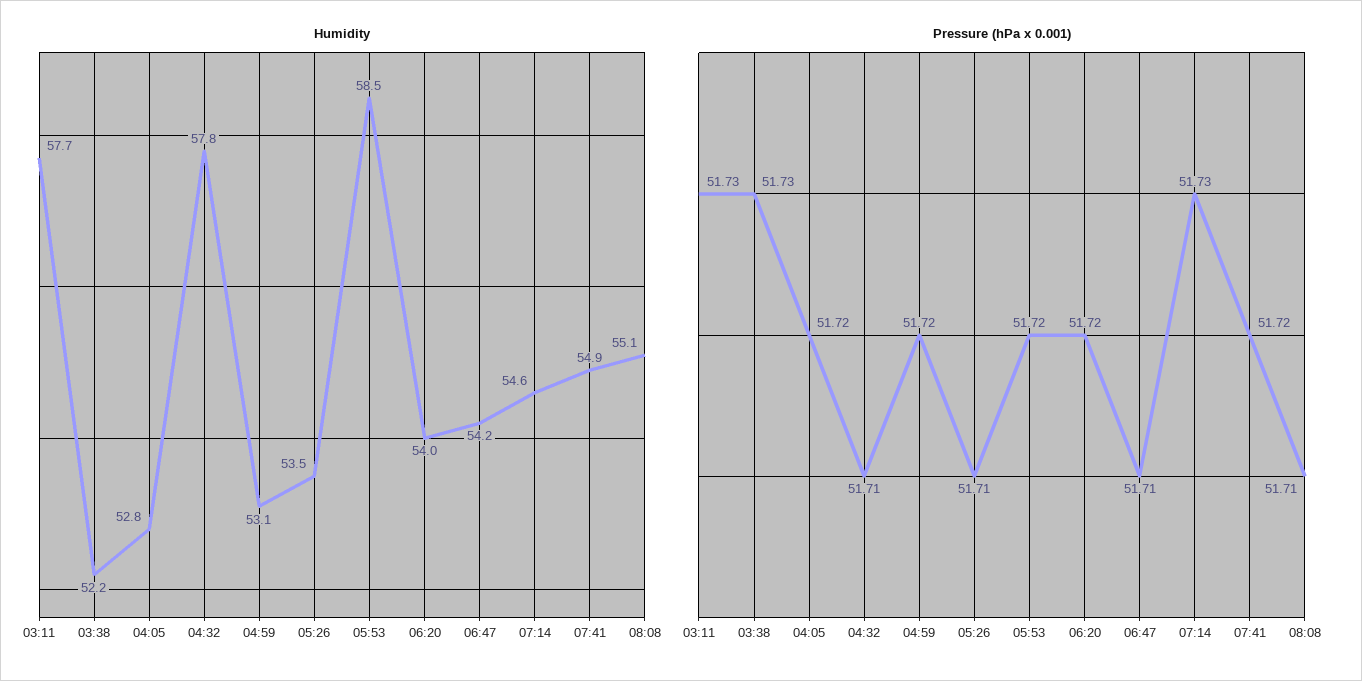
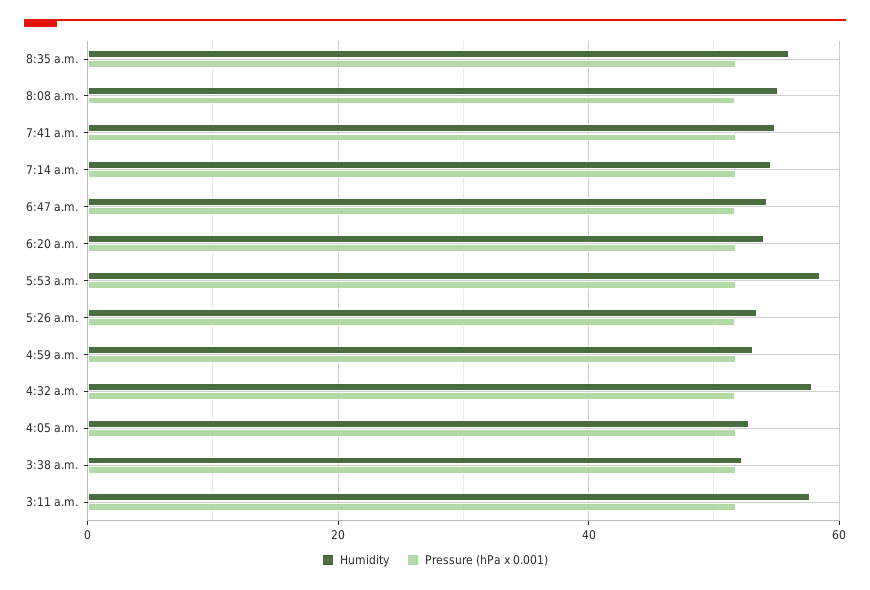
Humidity, 8:35 a.m.: none -> 56
Pressure (hPa x 0.001), 8:35 a.m.: none -> 52

